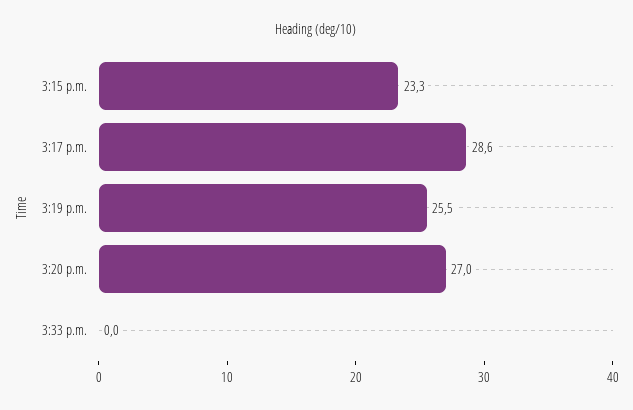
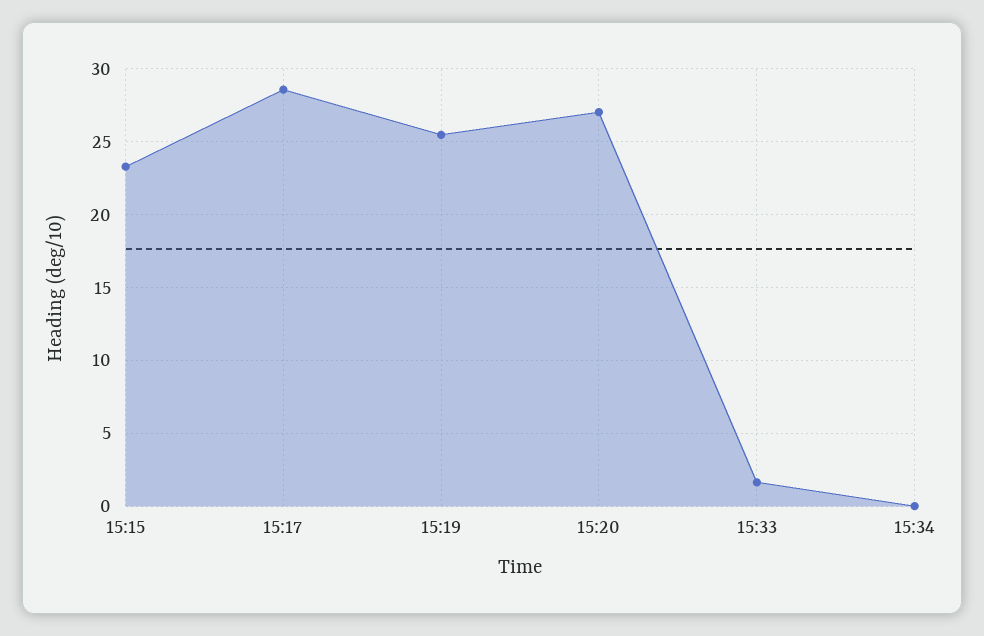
3:33 p.m.: 0 -> 1.5
15:34: none -> 0

